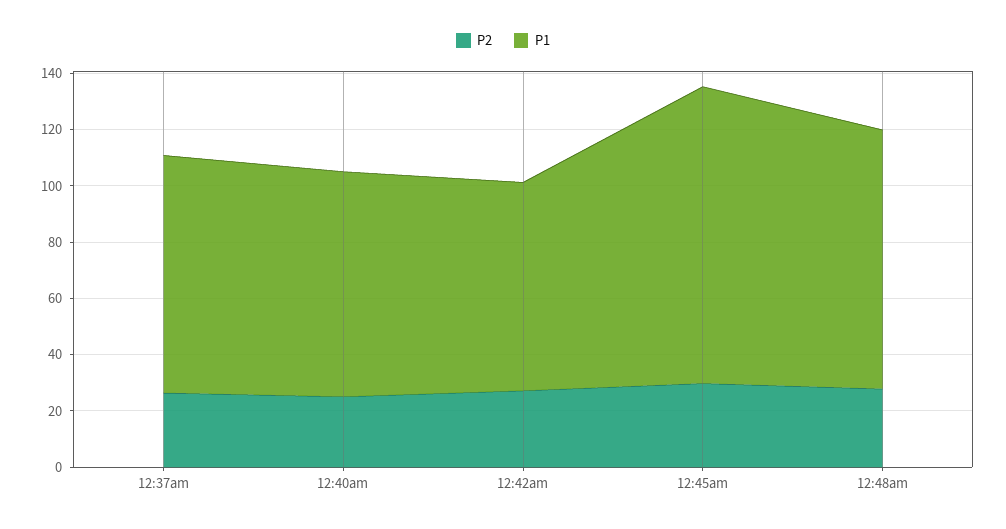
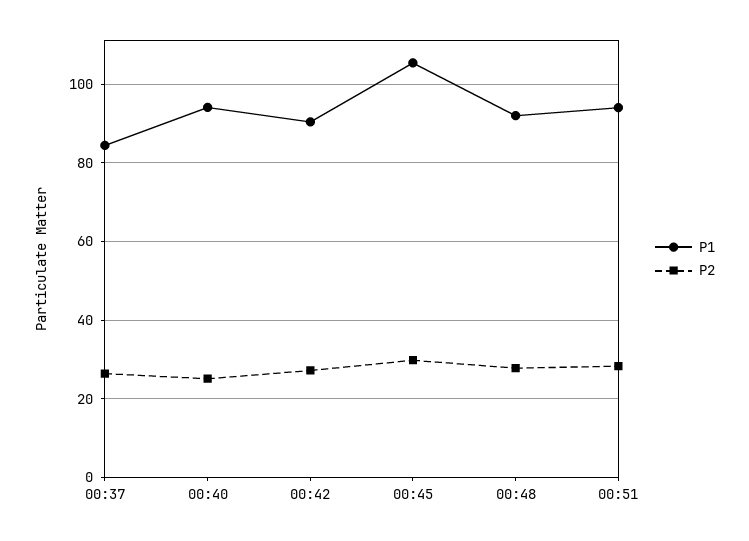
P1, 12:40am: 80 -> 94
P1, 12:42am: 75 -> 90
P1, 00:51: none -> 94
P2, 00:51: none -> 28

